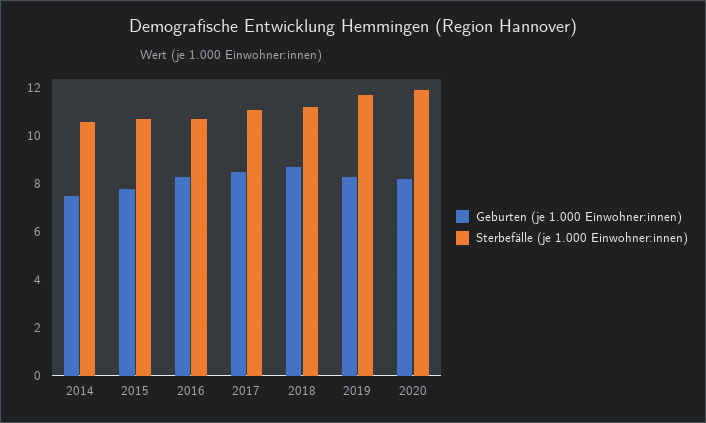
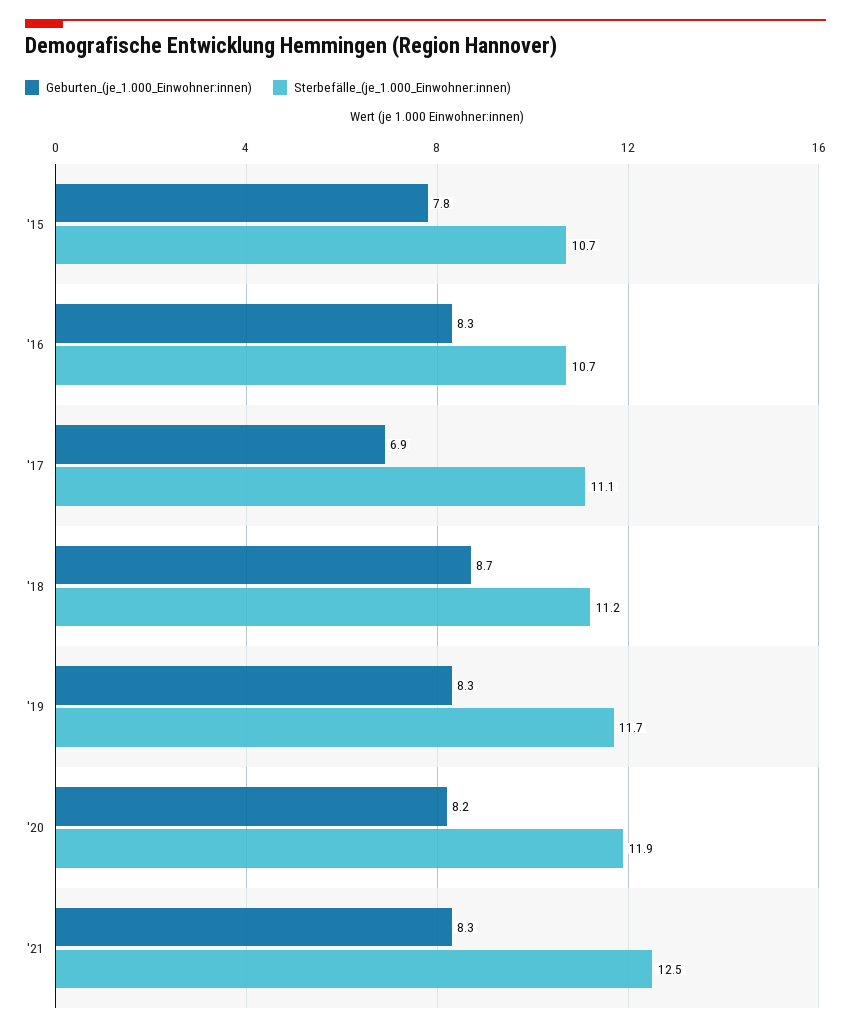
Geburten (je 1.000 Einwohner:innen), 2014: 7.5 -> none
Sterbefälle (je 1.000 Einwohner:innen), 2014: 10.5 -> none
Geburten (je 1.000 Einwohner:innen), 2017: 8.5 -> 6.9
Geburten (je 1.000 Einwohner:innen), '21: none -> 8.3
Sterbefälle (je 1.000 Einwohner:innen), '21: none -> 12.5

